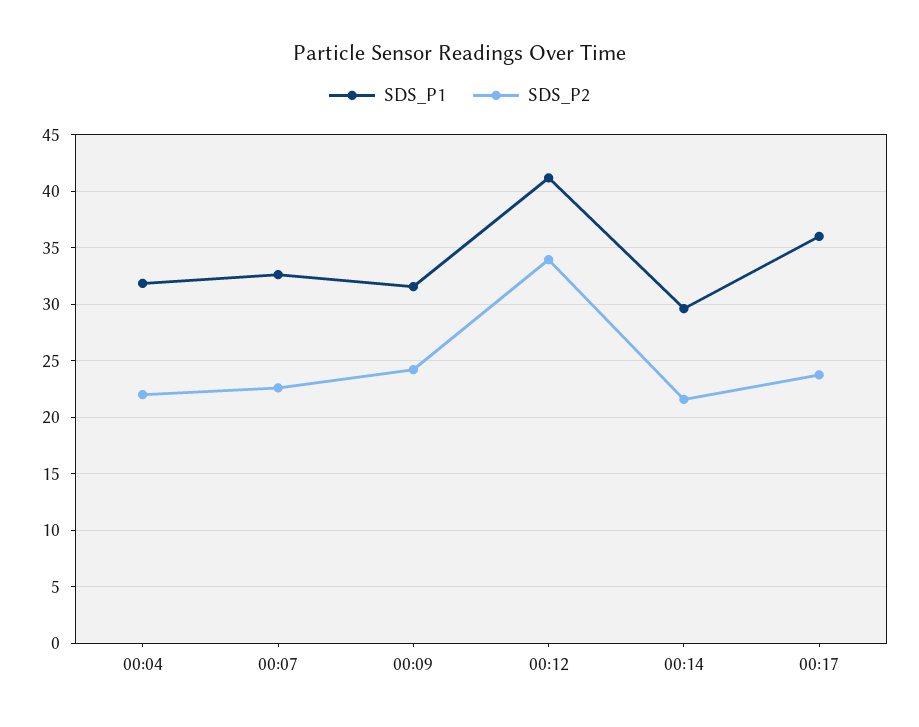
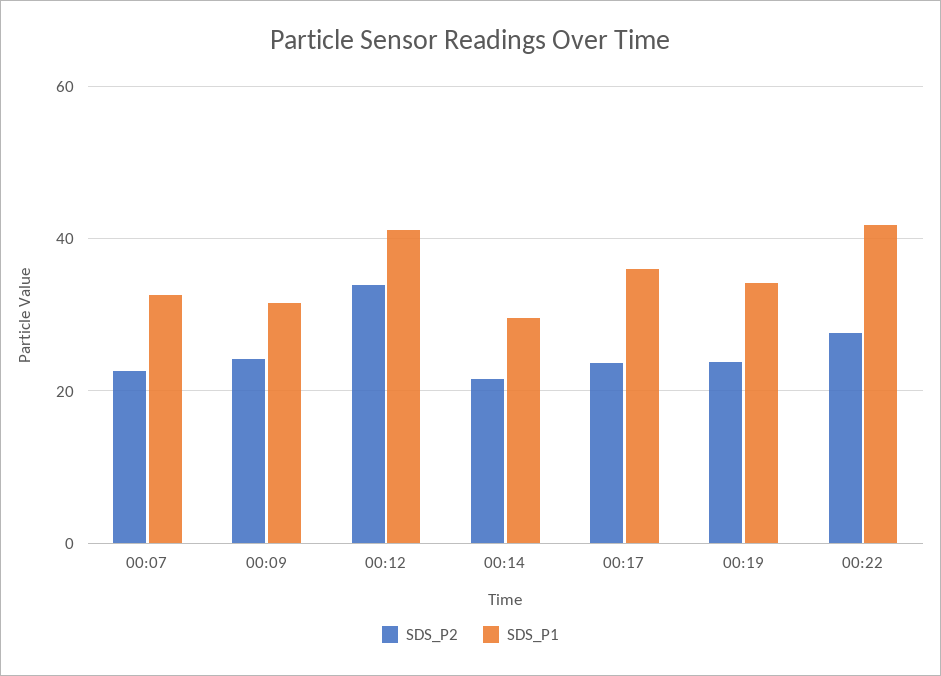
SDS_P1, 00:04: 32 -> none
SDS_P2, 00:04: 22 -> none
SDS_P2, 00:19: none -> 24
SDS_P1, 00:19: none -> 34
SDS_P2, 00:22: none -> 28
SDS_P1, 00:22: none -> 42

